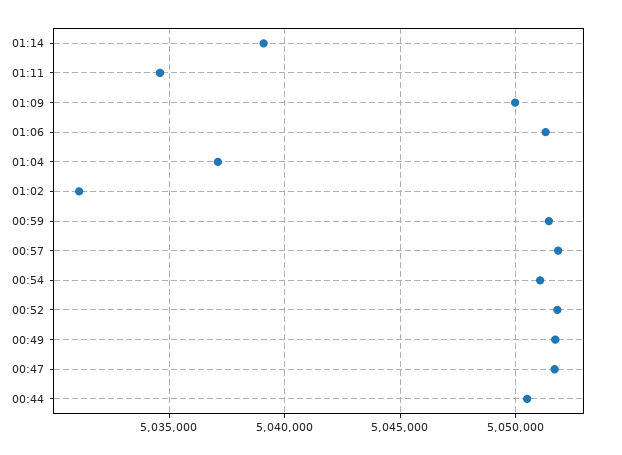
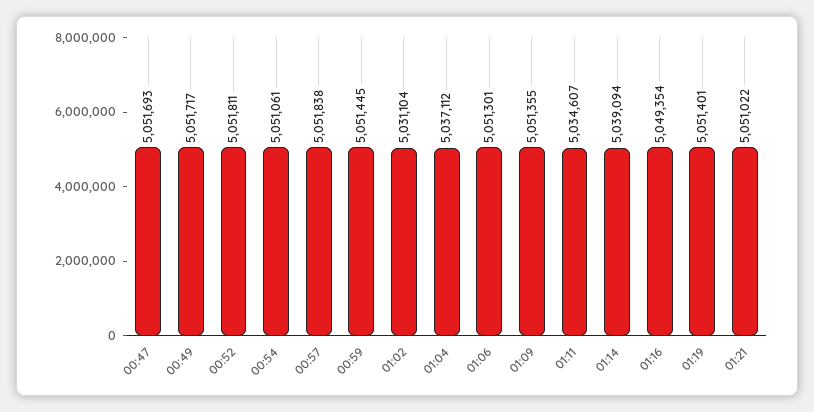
01:09: 5050000 -> 5051355
00:44: 5050500 -> none
01:16: none -> 5049354
01:19: none -> 5051401
01:21: none -> 5051022

